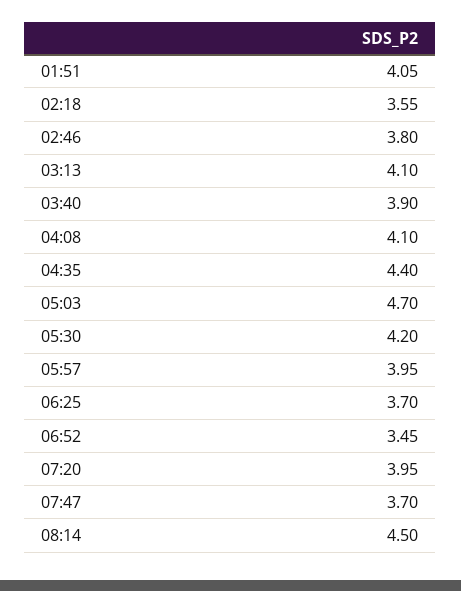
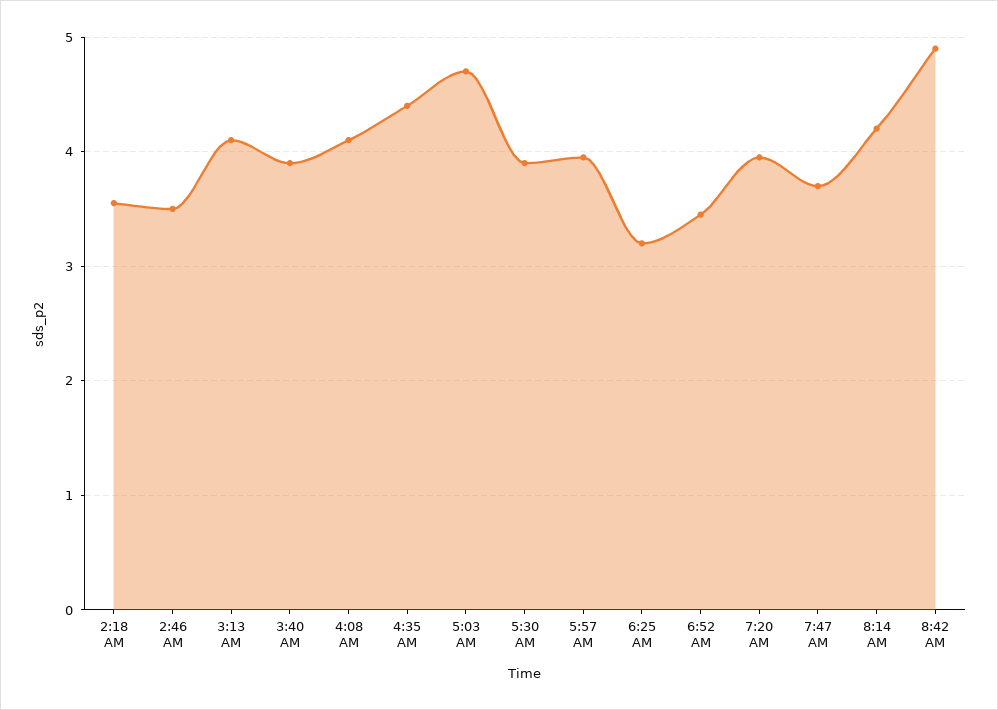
01:51: 4.05 -> none
02:46: 3.8 -> 3.5
05:30: 4.2 -> 3.9
06:25: 3.7 -> 3.2
08:14: 4.5 -> 4.2
8:42 AM: none -> 4.9

